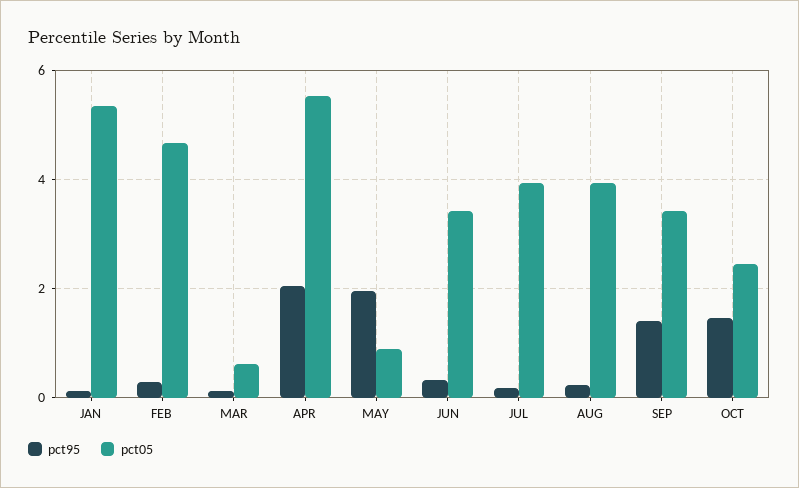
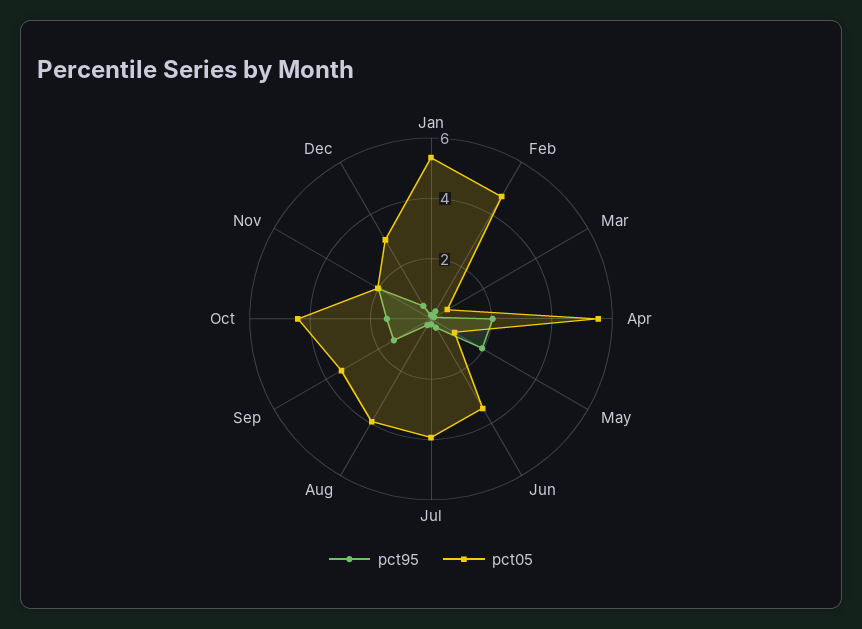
pct05, OCT: 2.4 -> 4.5
pct95, Nov: none -> 2
pct05, Nov: none -> 2
pct95, Dec: none -> 0.5
pct05, Dec: none -> 3

